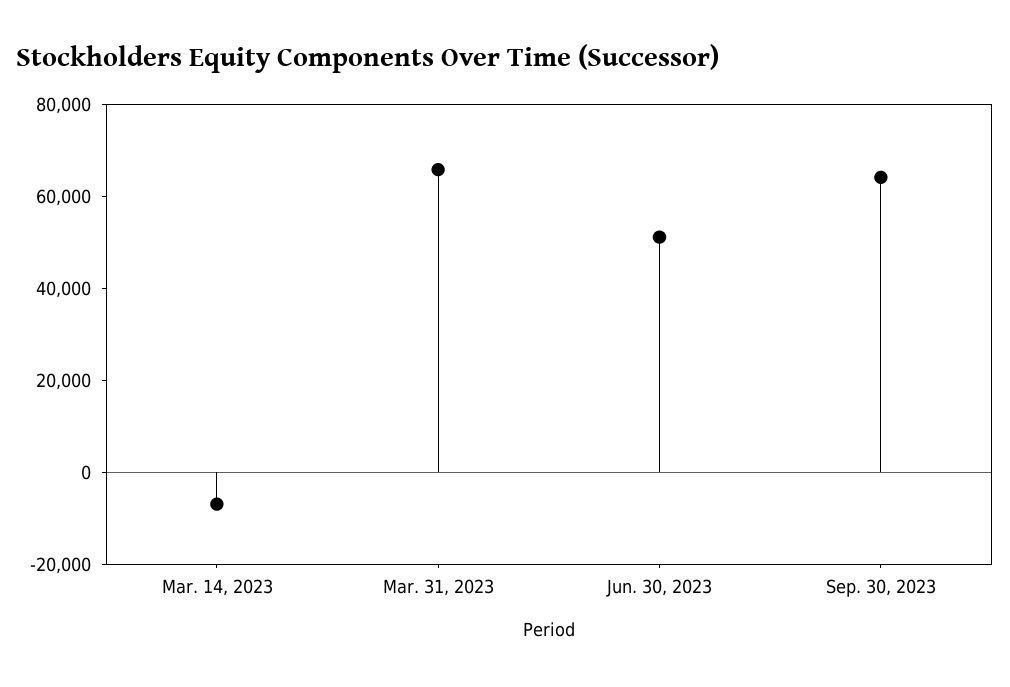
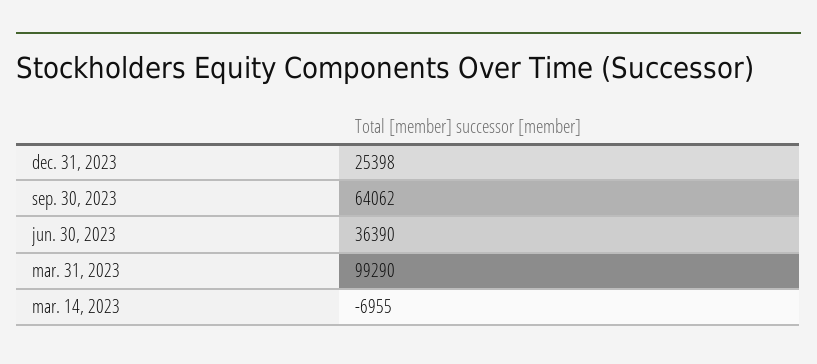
Mar. 31, 2023: 65000 -> 99290
Jun. 30, 2023: 50000 -> 36390
dec. 31, 2023: none -> 25398

